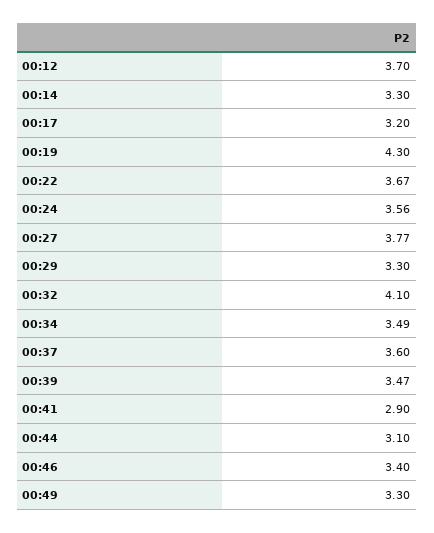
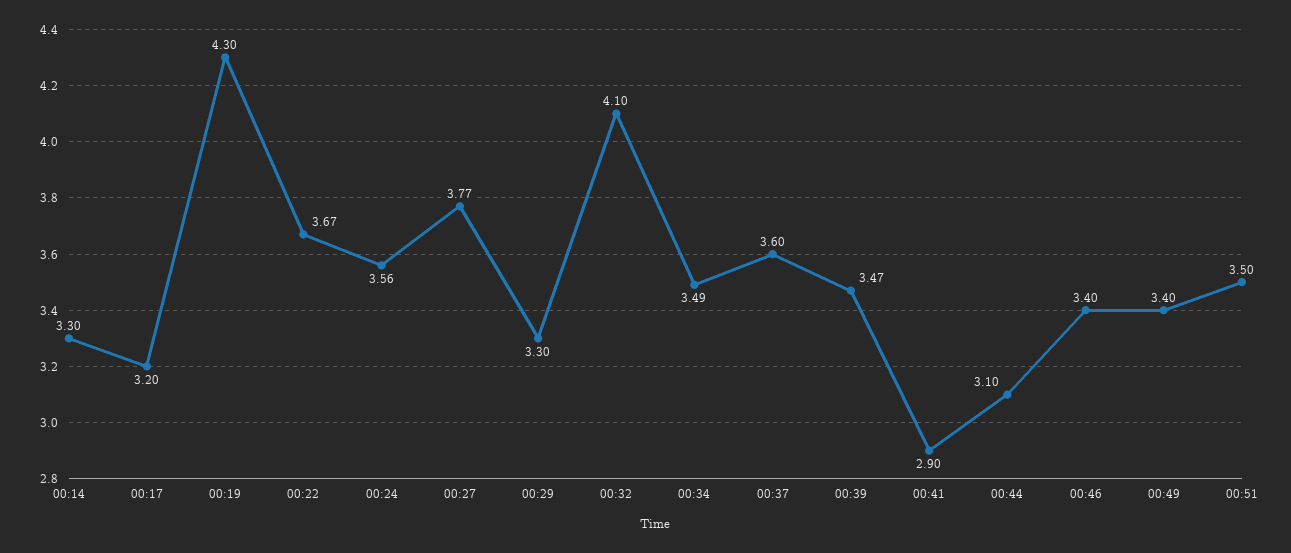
00:12: 3.7 -> none
00:49: 3.3 -> 3.4
00:51: none -> 3.5

